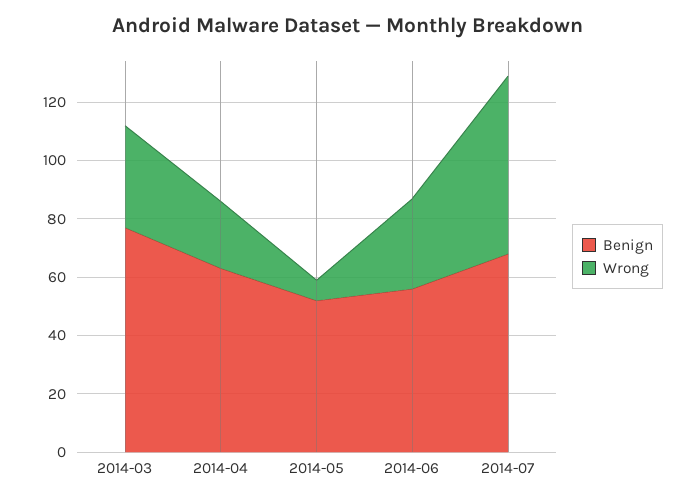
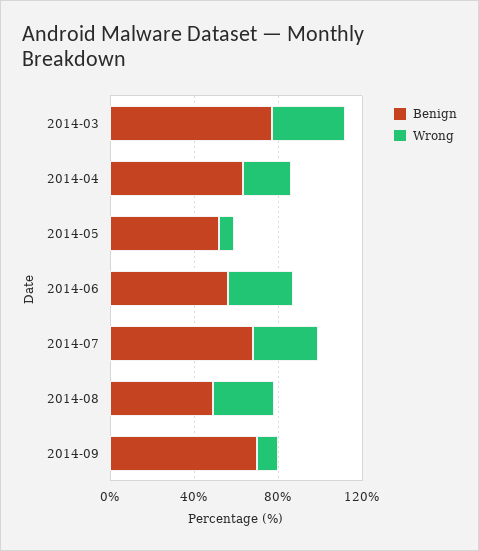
Wrong, 2014-07: 60 -> 30
Benign, 2014-08: none -> 50
Wrong, 2014-08: none -> 30
Benign, 2014-09: none -> 70
Wrong, 2014-09: none -> 10

